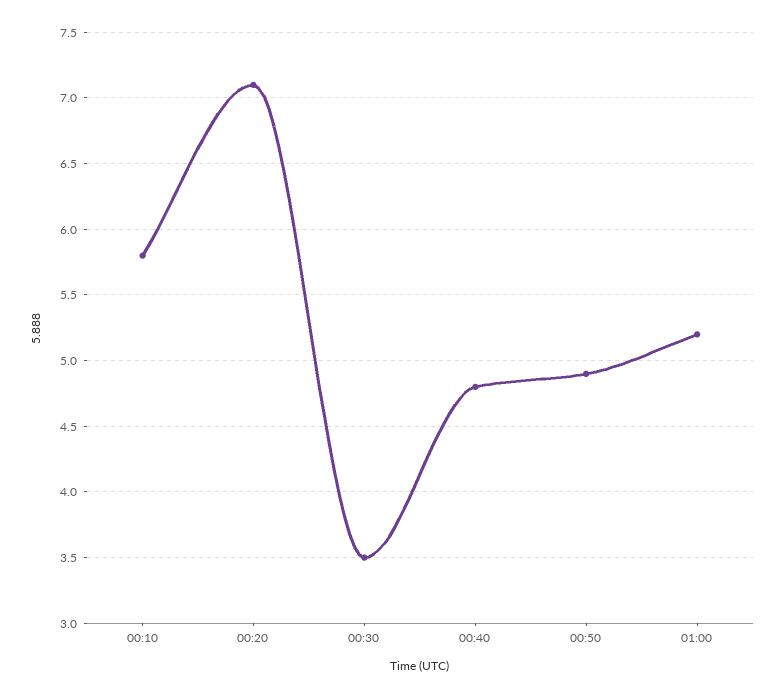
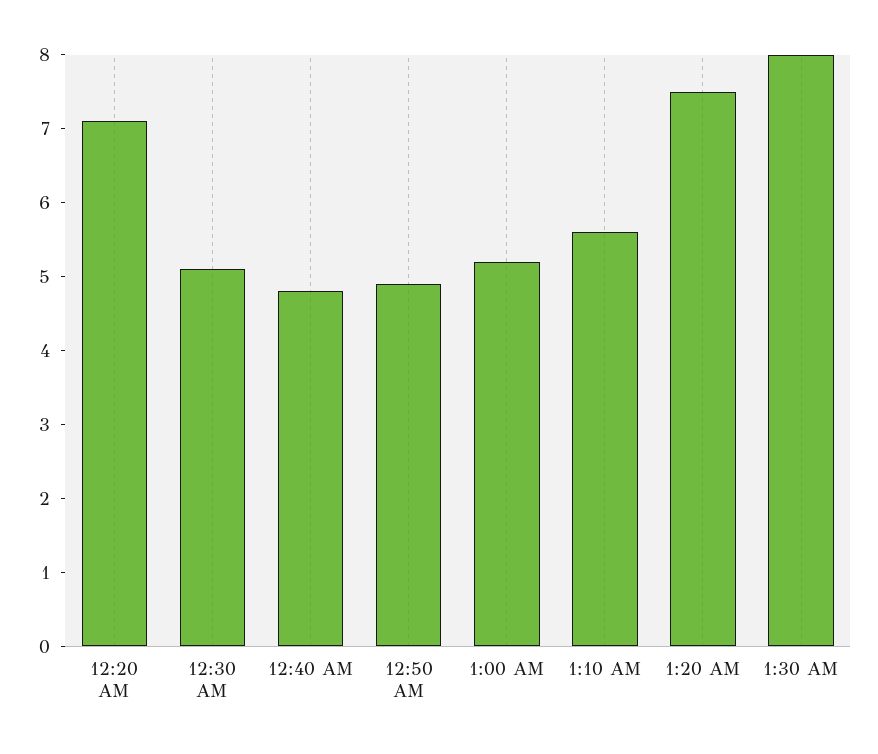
00:10: 5.8 -> none
00:30: 3.5 -> 5
1:10 AM: none -> 5.5
1:20 AM: none -> 7.5
1:30 AM: none -> 8

